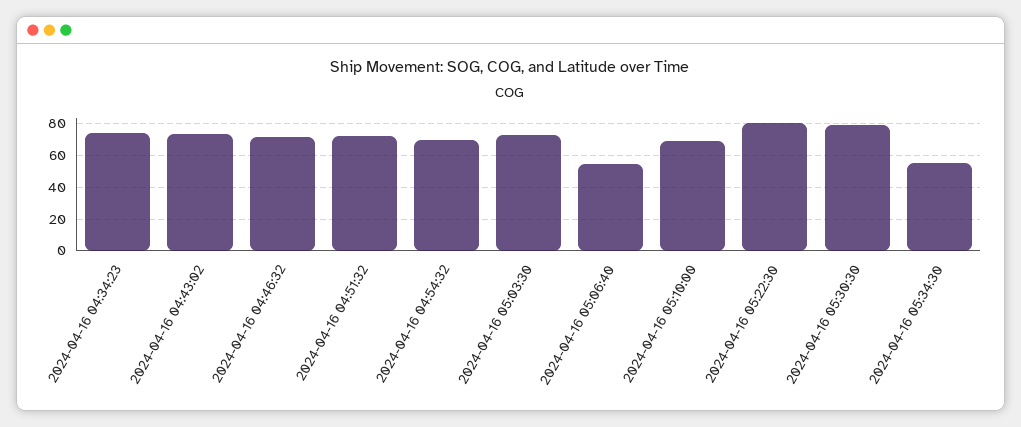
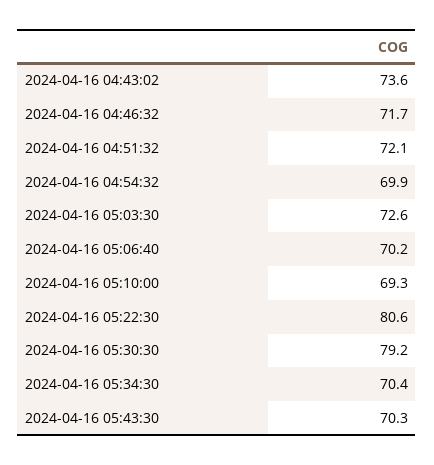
2024-04-16 04:34:23: 75 -> none
2024-04-16 05:06:40: 55 -> 70.2
2024-04-16 05:34:30: 55 -> 70.4
2024-04-16 05:43:30: none -> 70.3

